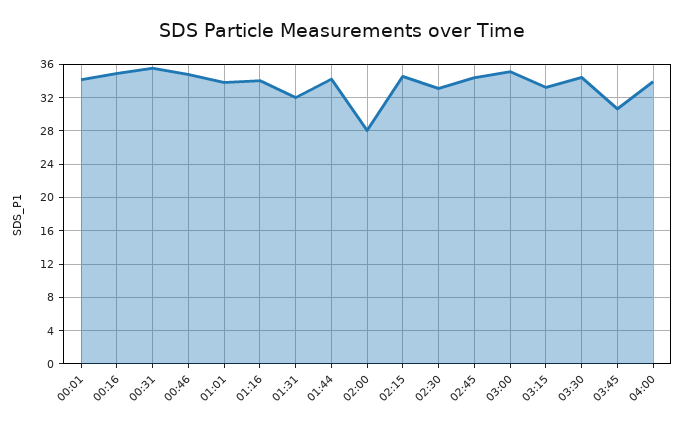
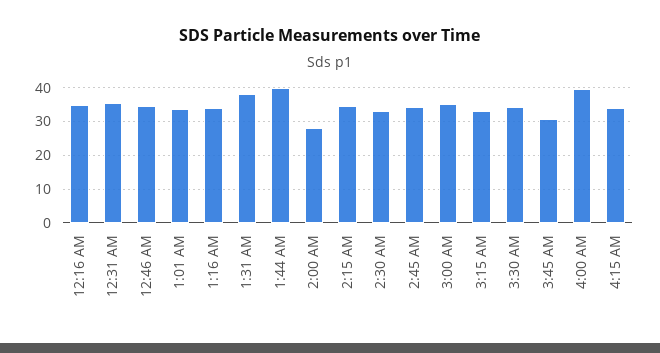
00:01: 34 -> none
01:31: 32 -> 38
01:44: 34 -> 40
04:00: 34 -> 40
4:15 AM: none -> 34

